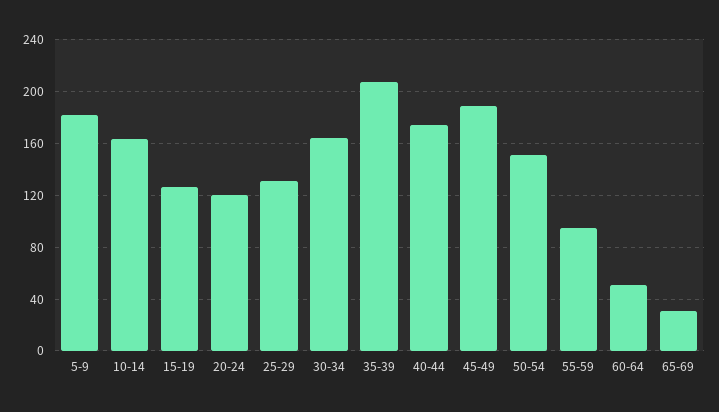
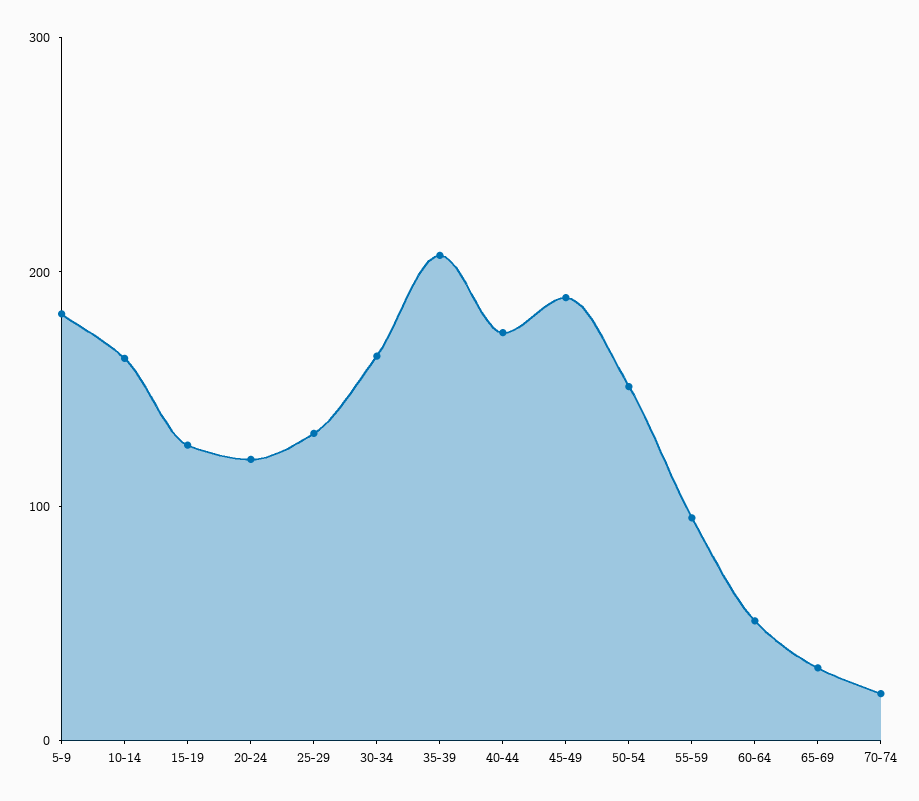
70-74: none -> 20

